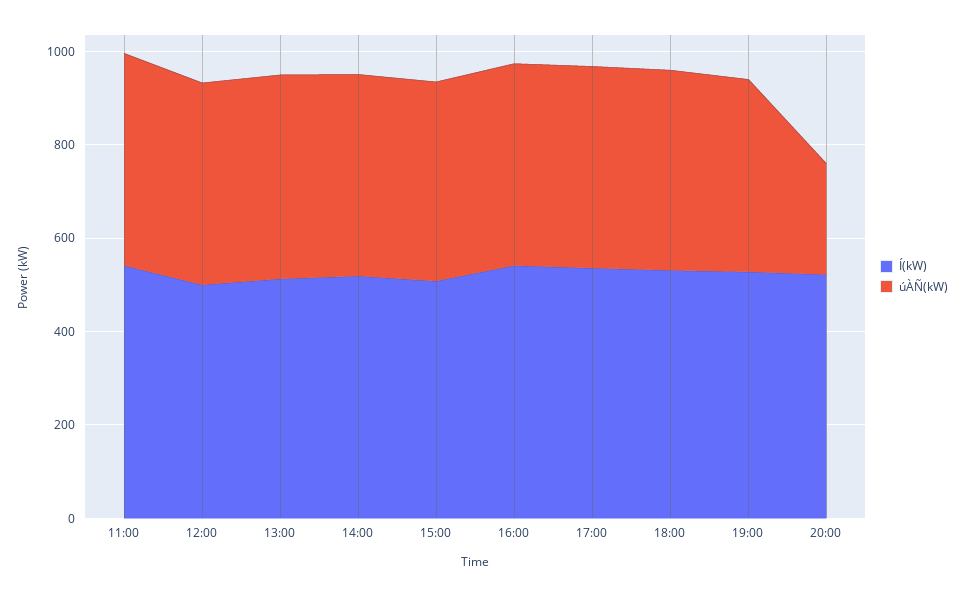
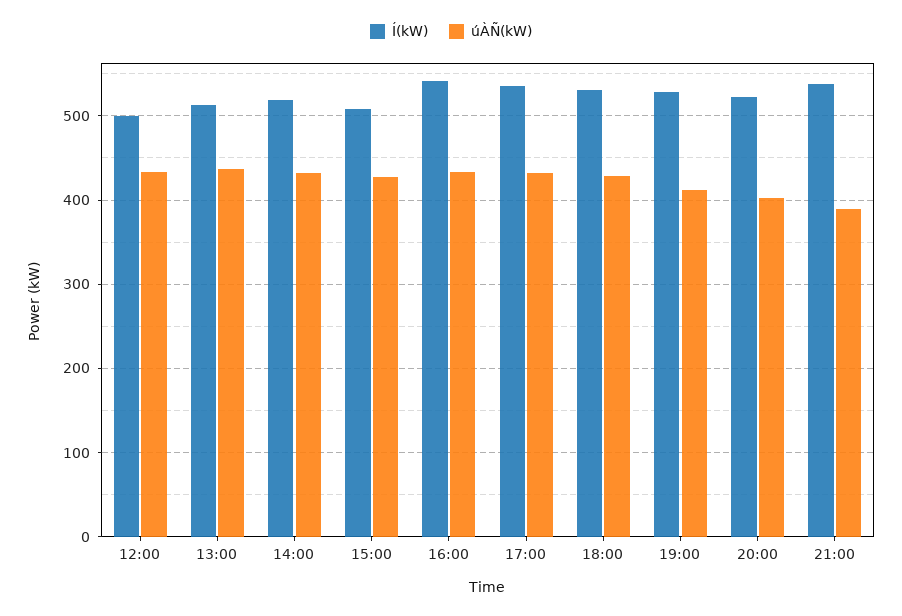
Í(kW), 11:00: 550 -> none
úÀÑ(kW), 11:00: 450 -> none
úÀÑ(kW), 20:00: 250 -> 400
Í(kW), 21:00: none -> 540
úÀÑ(kW), 21:00: none -> 390

